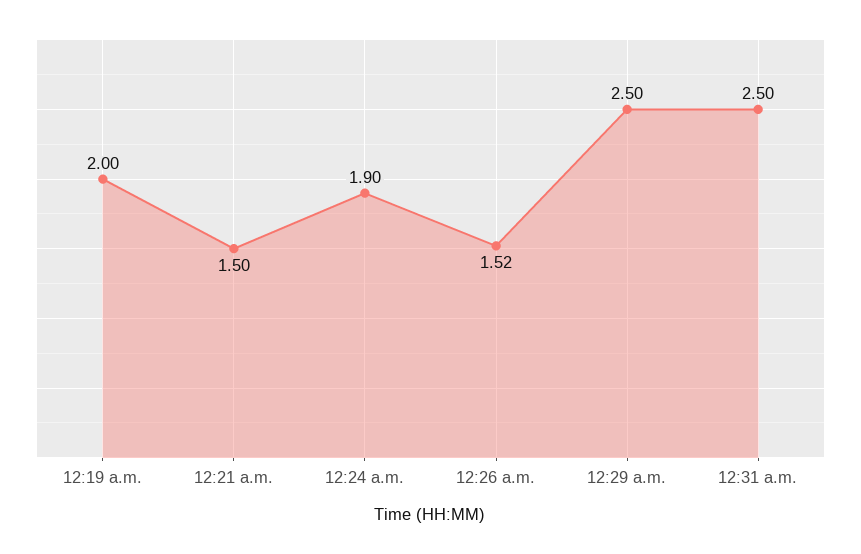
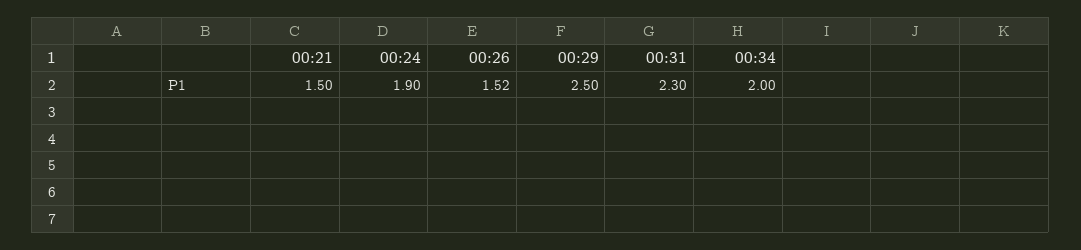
12:19 a.m.: 2 -> none
12:31 a.m.: 2.5 -> 2.3
00:34: none -> 2

